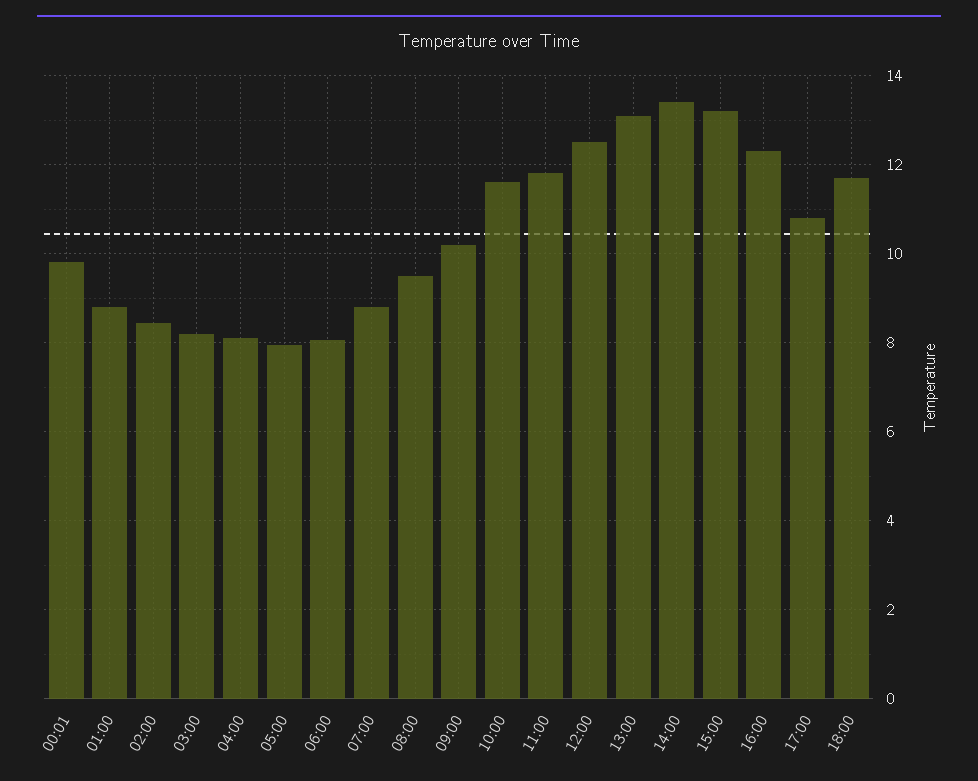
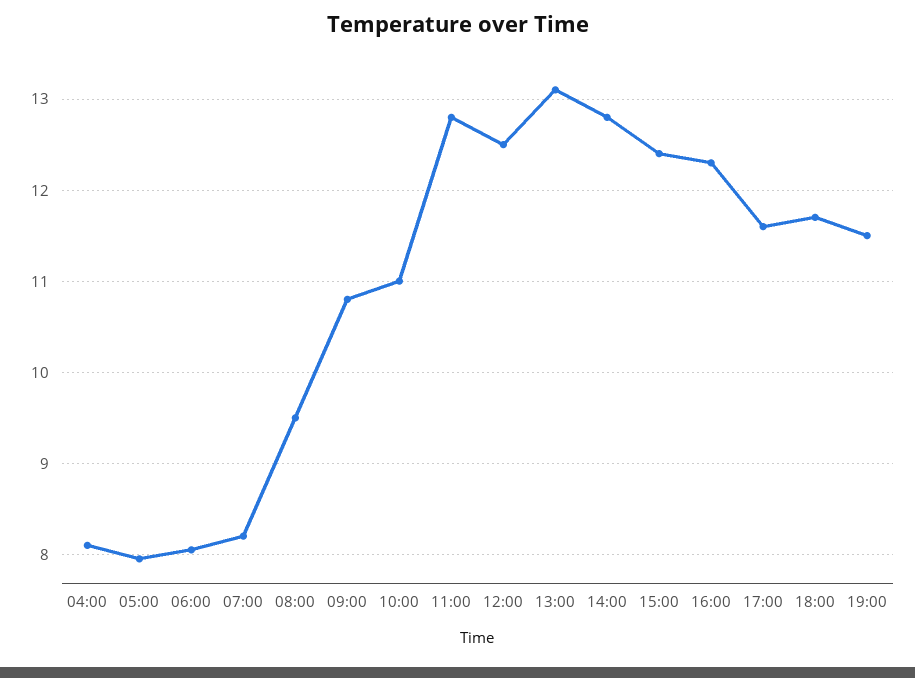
00:01: 9.8 -> none
01:00: 8.8 -> none
02:00: 8.4 -> none
03:00: 8.2 -> none
07:00: 8.8 -> 8.2
09:00: 10.2 -> 10.8
10:00: 11.6 -> 11
11:00: 11.8 -> 12.8
14:00: 13.4 -> 12.8
15:00: 13.2 -> 12.4
17:00: 10.8 -> 11.6
19:00: none -> 11.5

